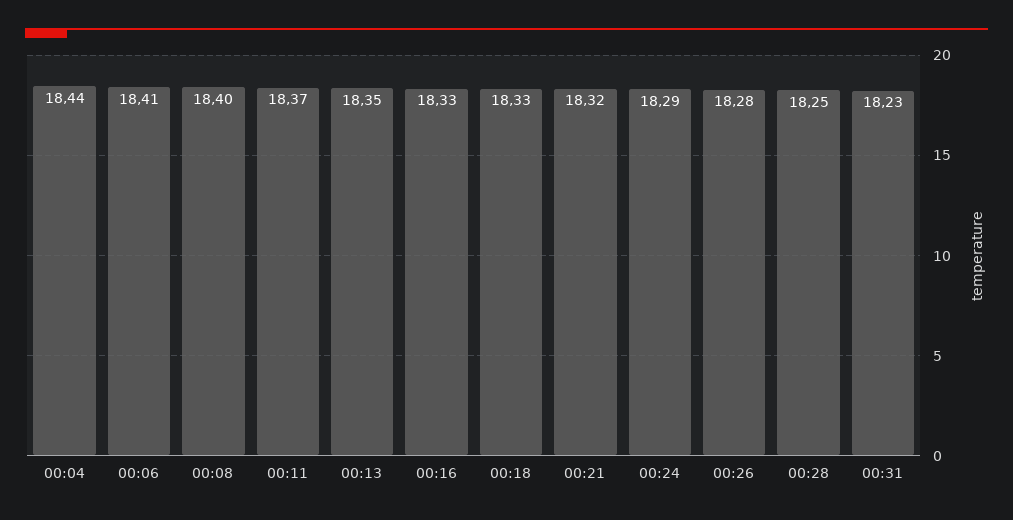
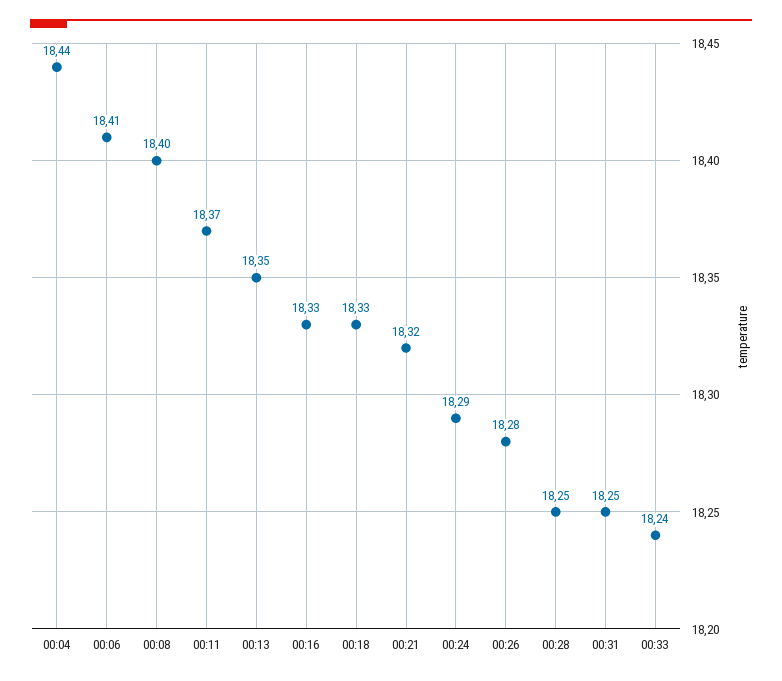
00:31: 18.23 -> 18.25
00:33: none -> 18.24

